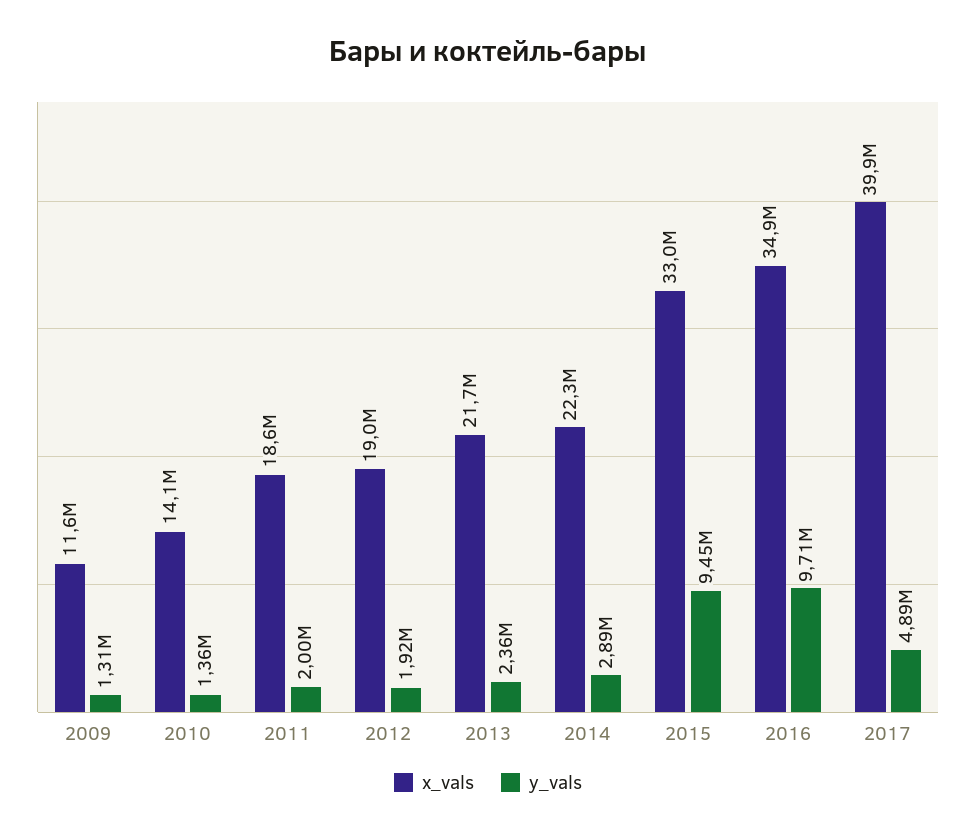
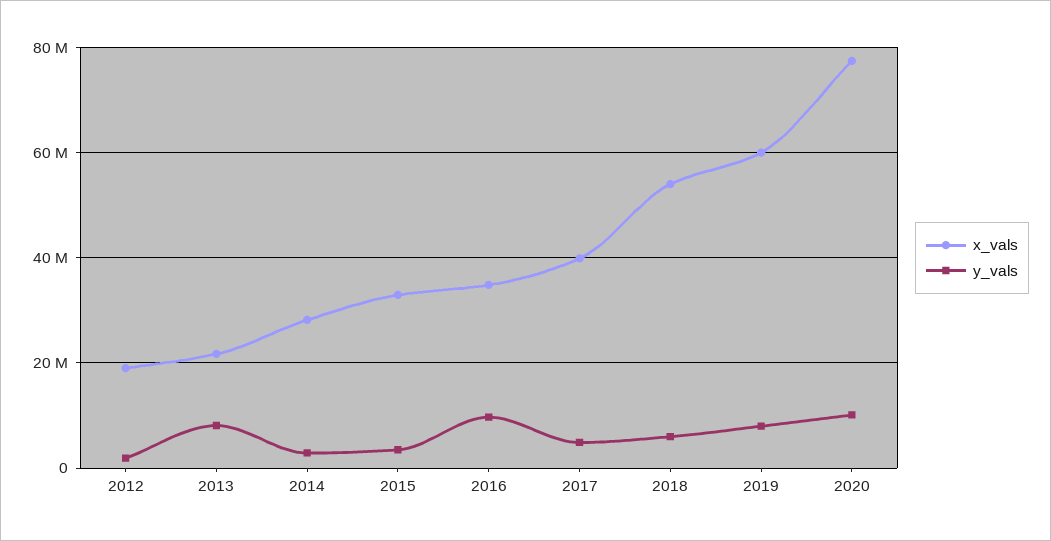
x_vals, 2009: 11600000 -> none
y_vals, 2009: 1310000 -> none
x_vals, 2010: 14100000 -> none
y_vals, 2010: 1360000 -> none
x_vals, 2011: 18600000 -> none
y_vals, 2011: 2000000 -> none
y_vals, 2013: 2360000 -> 8000000
x_vals, 2014: 22300000 -> 28000000
y_vals, 2015: 9450000 -> 4000000
x_vals, 2018: none -> 54000000
y_vals, 2018: none -> 6000000
x_vals, 2019: none -> 60000000
y_vals, 2019: none -> 8000000
x_vals, 2020: none -> 78000000
y_vals, 2020: none -> 10000000

